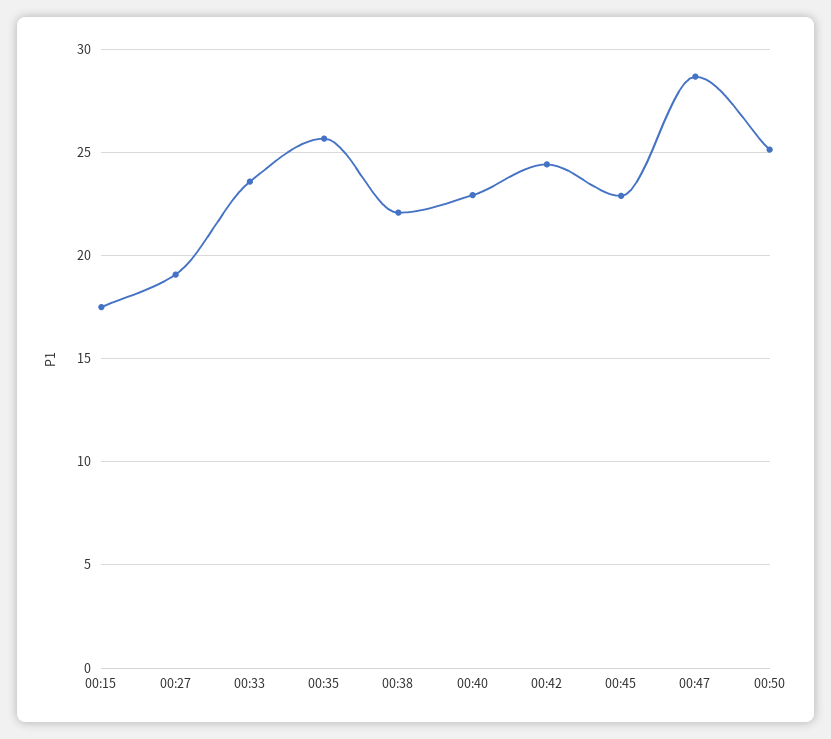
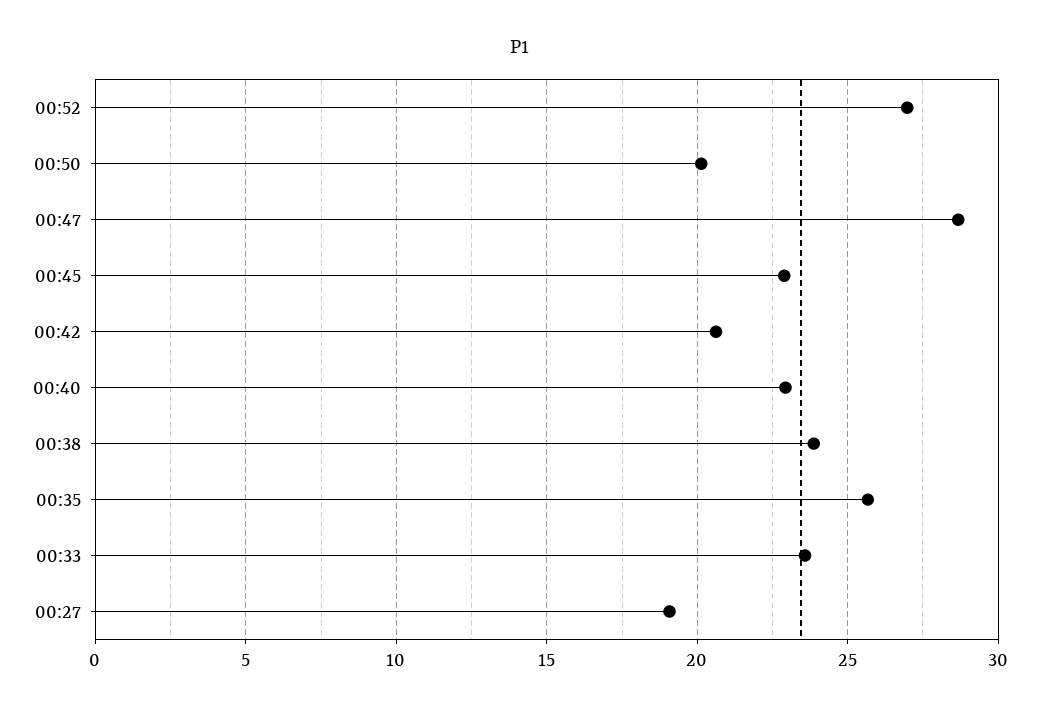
00:15: 17.5 -> none
00:38: 22 -> 24
00:42: 24.5 -> 20.5
00:50: 25 -> 20
00:52: none -> 27

